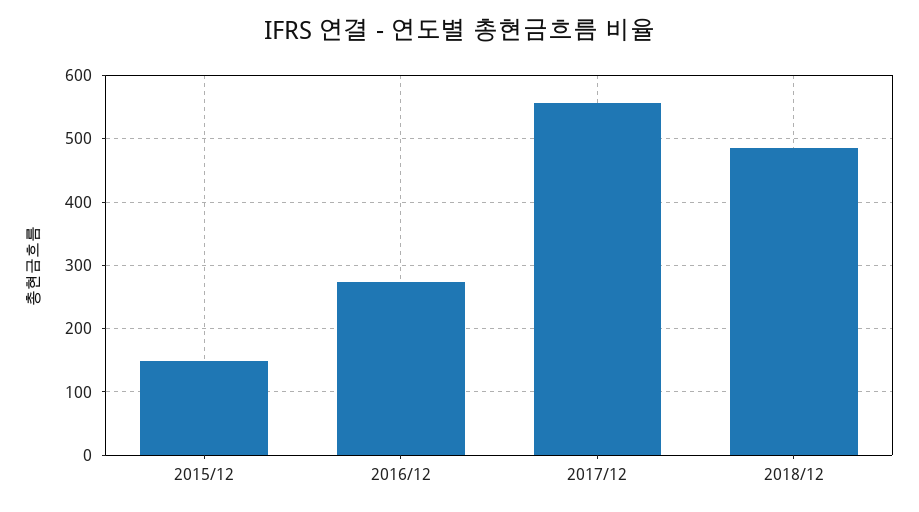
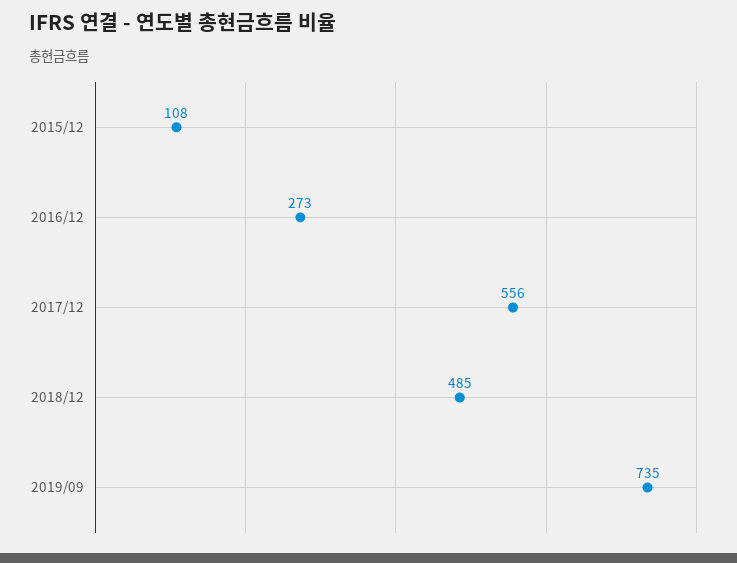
2015/12: 150 -> 108
2019/09: none -> 735

